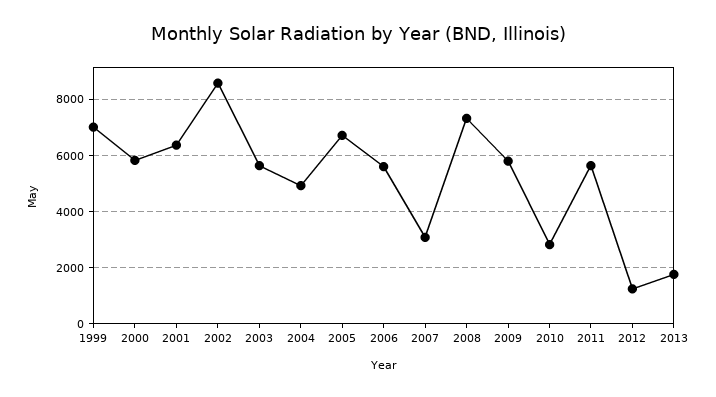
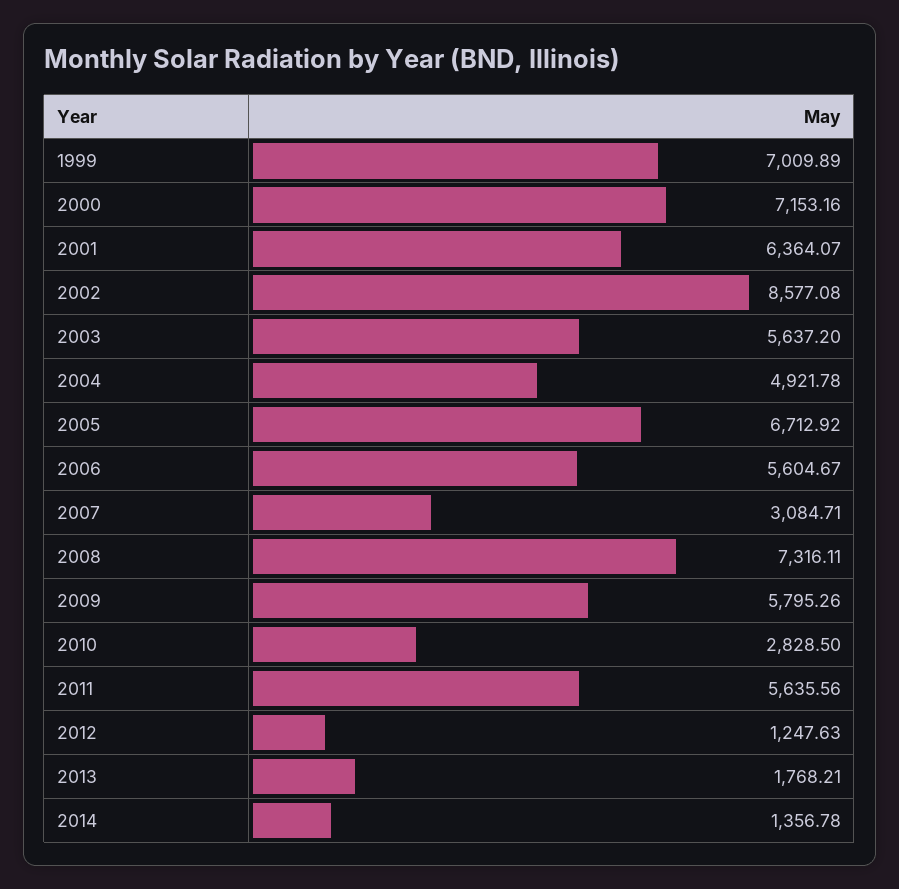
2000: 5750 -> 7153.16
2014: none -> 1356.78

